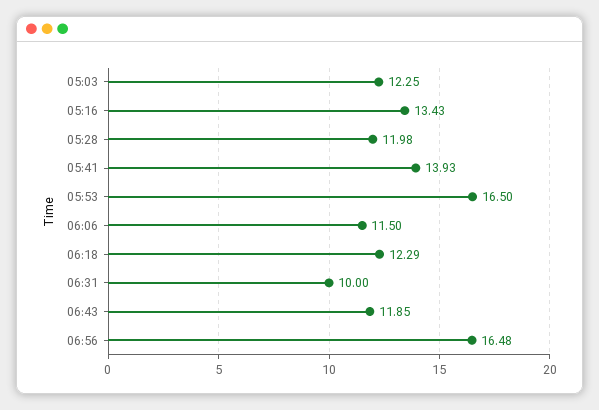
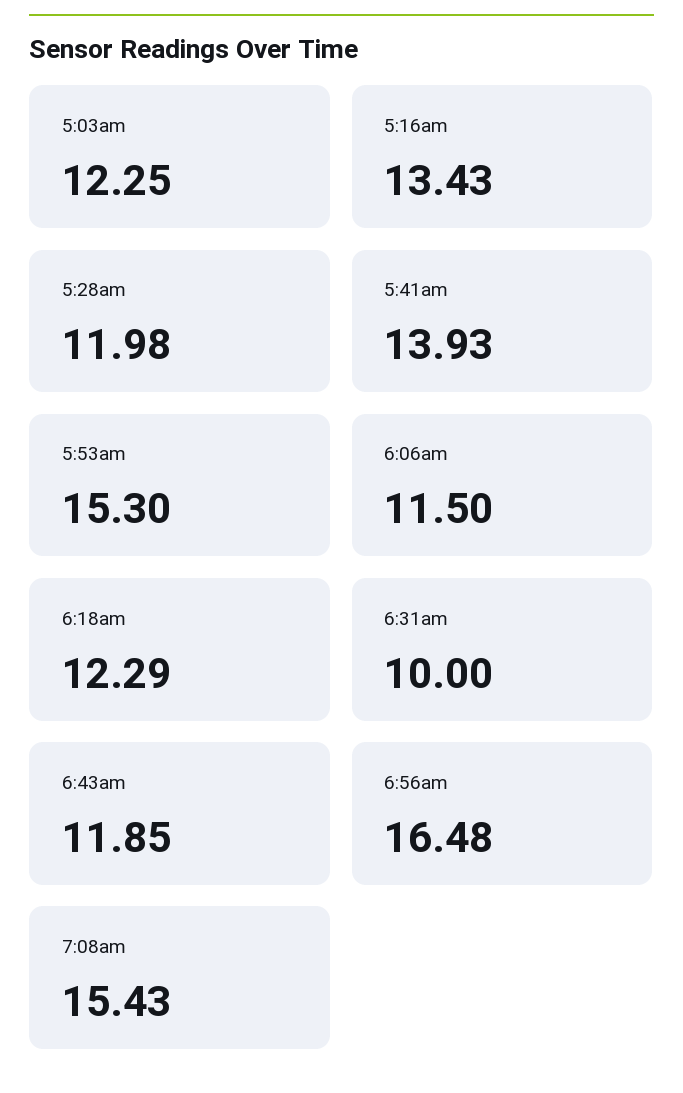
05:53: 16.5 -> 15.3
7:08am: none -> 15.43

